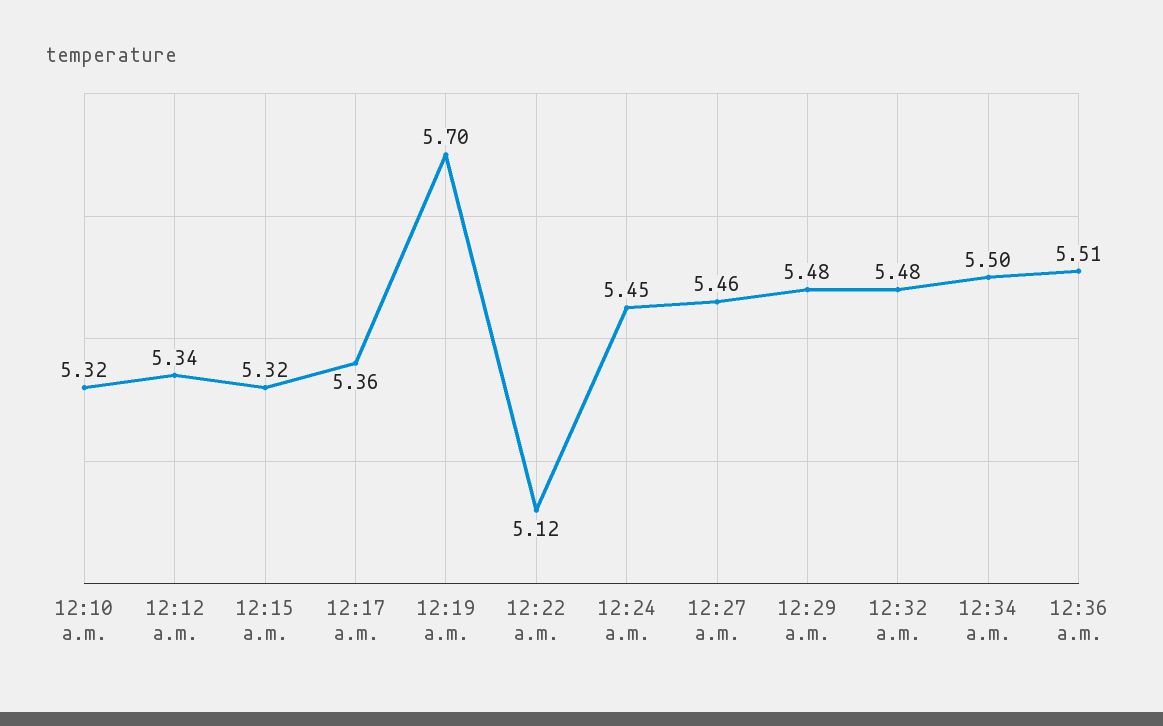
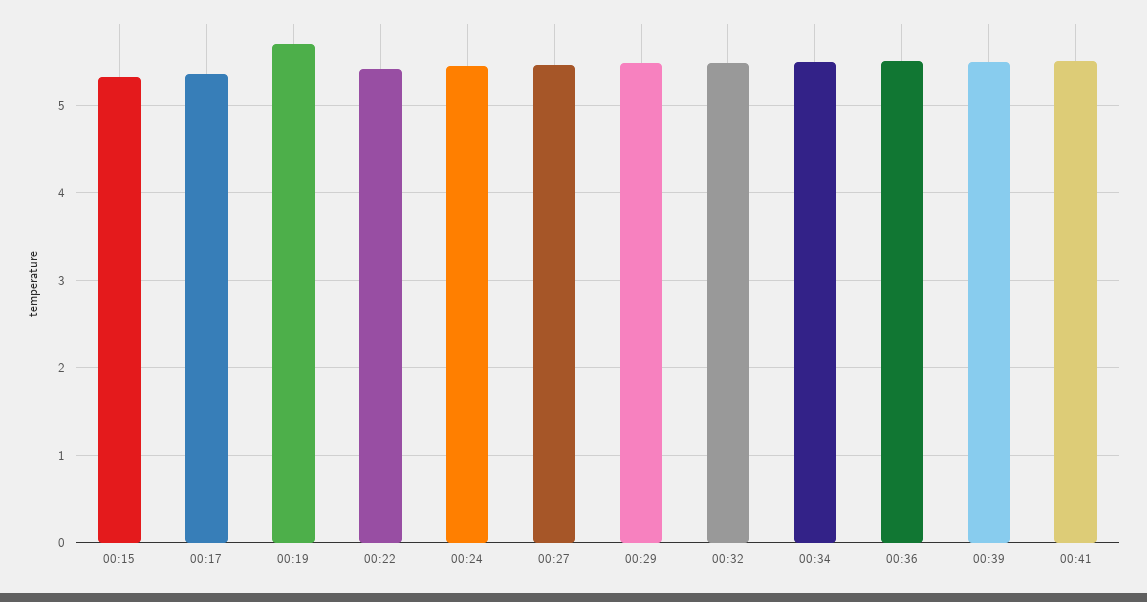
12:10 a.m.: 5.32 -> none
12:12 a.m.: 5.34 -> none
12:22 a.m.: 5.12 -> 5.4
00:39: none -> 5.5
00:41: none -> 5.5

